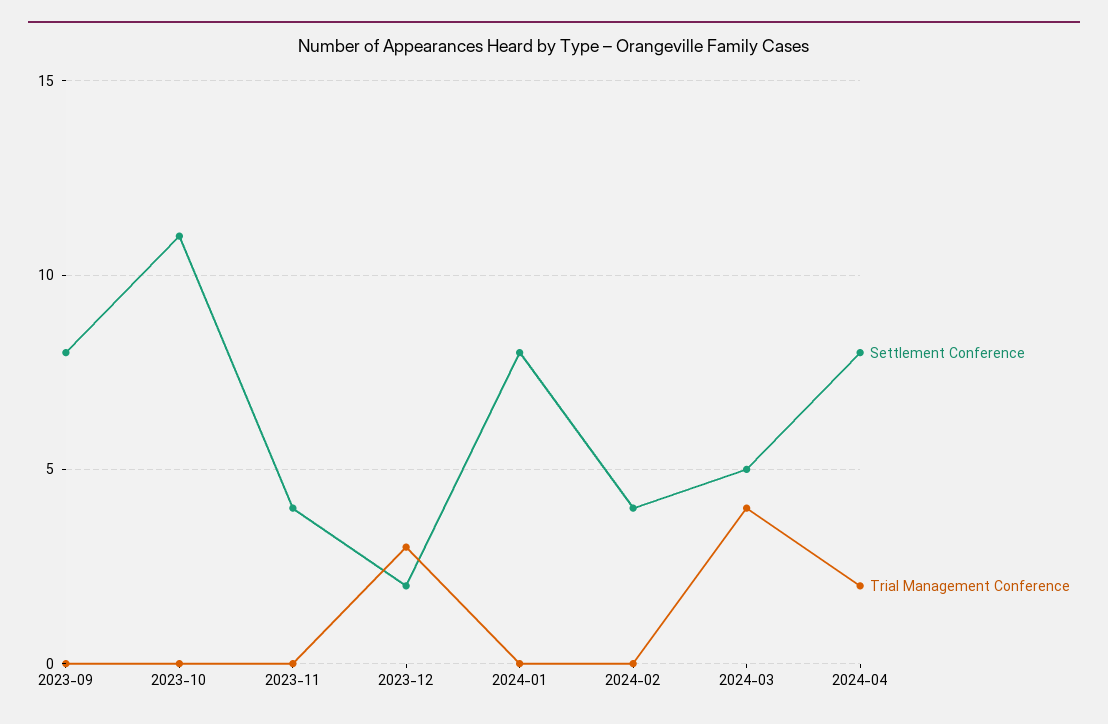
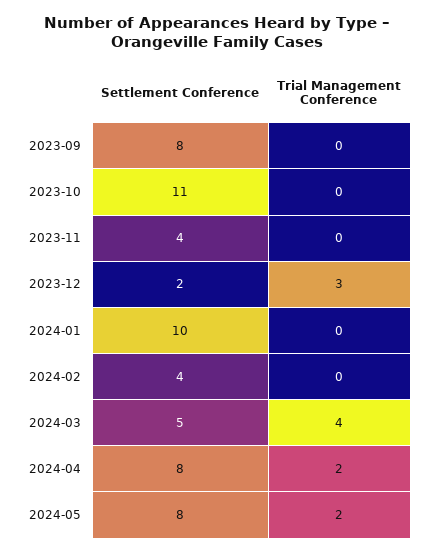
Settlement Conference, 2024-01: 8 -> 10
Settlement Conference, 2024-05: none -> 8
Trial Management Conference, 2024-05: none -> 2

